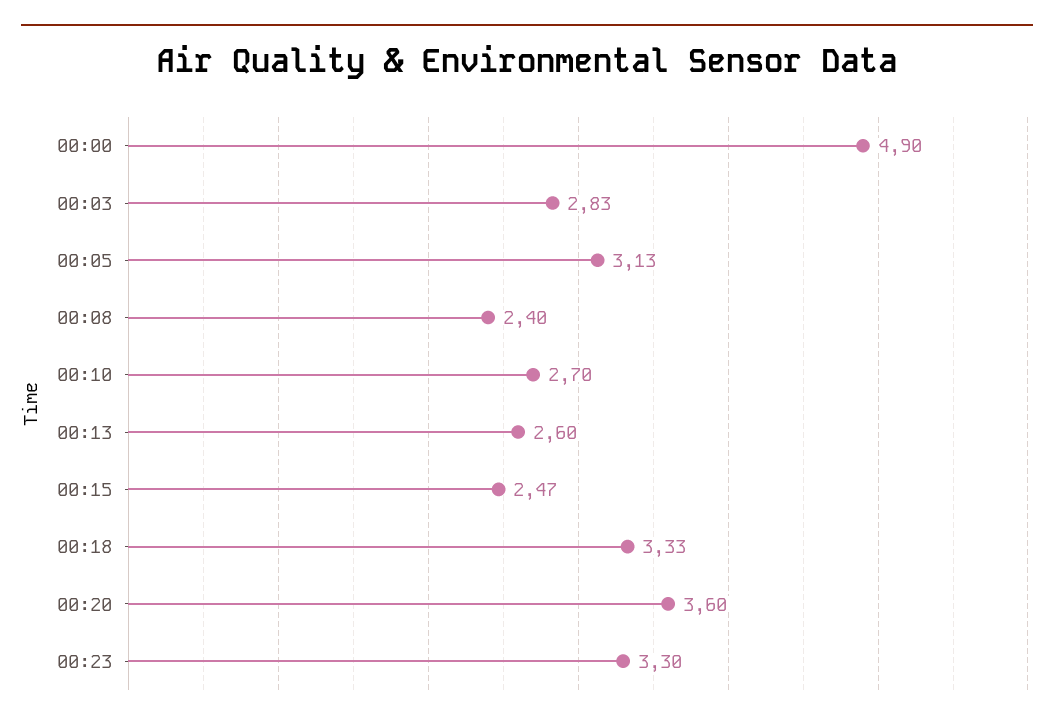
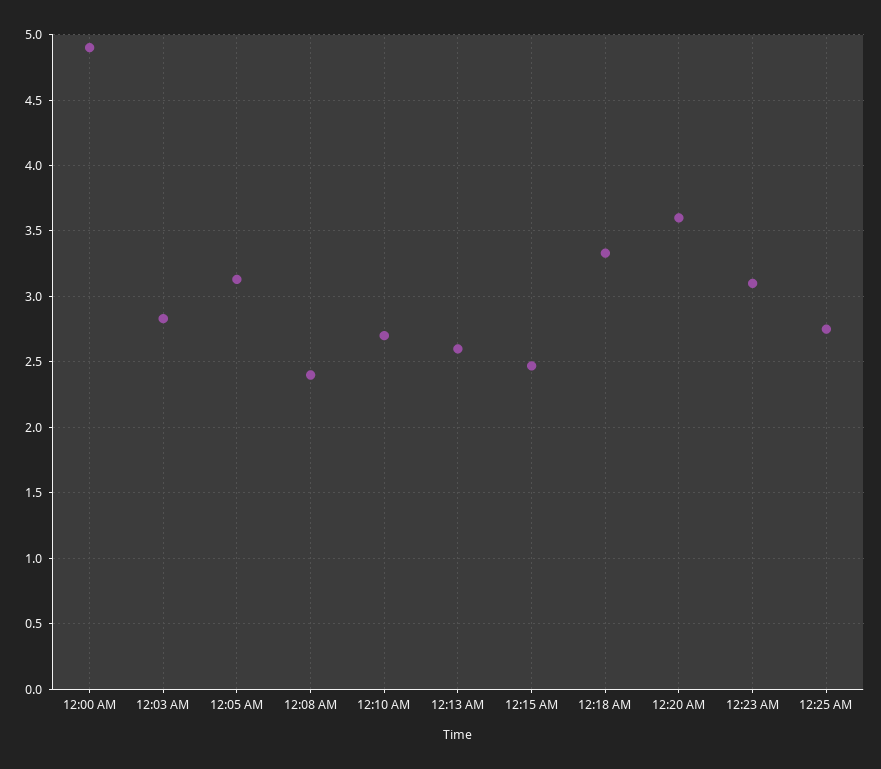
00:23: 3.3 -> 3.1
12:25 AM: none -> 2.75

